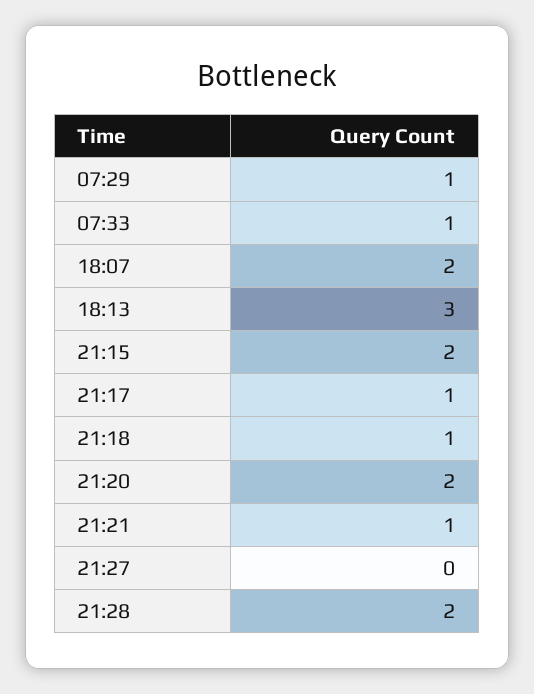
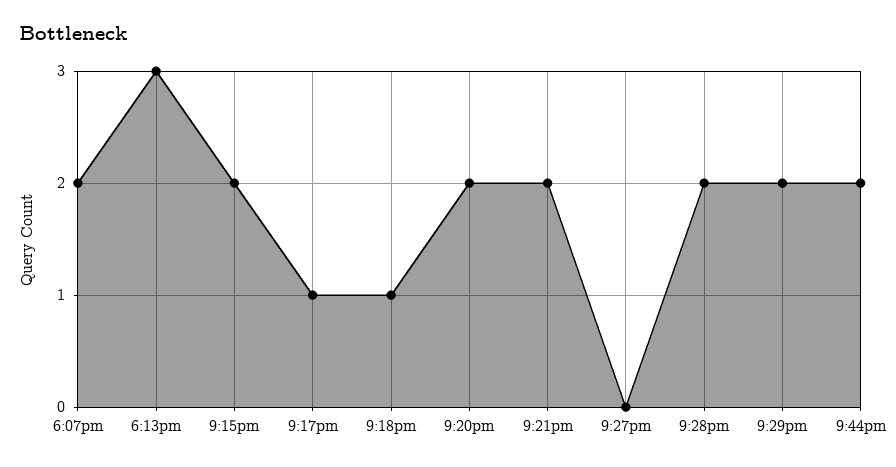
07:29: 1 -> none
07:33: 1 -> none
21:21: 1 -> 2
9:29pm: none -> 2
9:44pm: none -> 2

